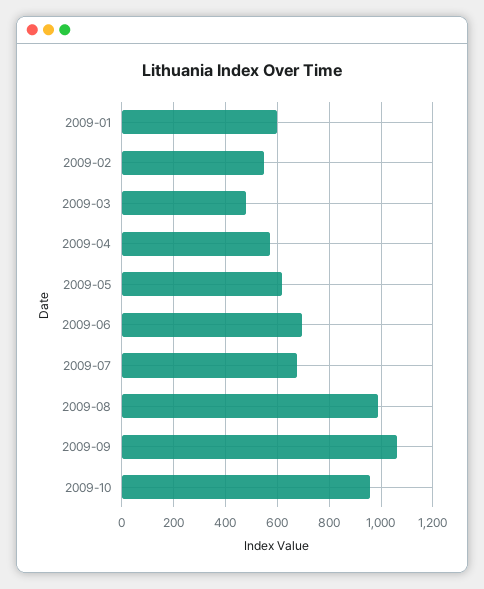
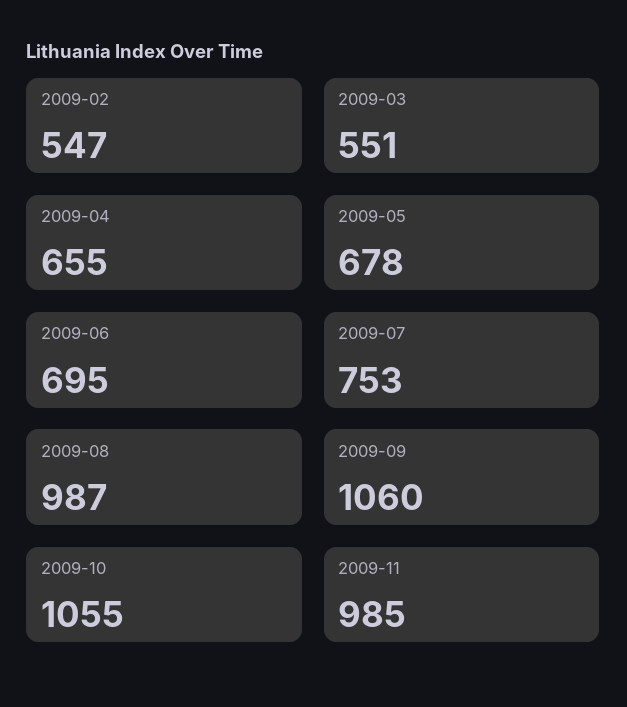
2009-01: 600 -> none
2009-03: 475 -> 551
2009-04: 575 -> 655
2009-05: 625 -> 678
2009-07: 675 -> 753
2009-10: 950 -> 1055
2009-11: none -> 985

